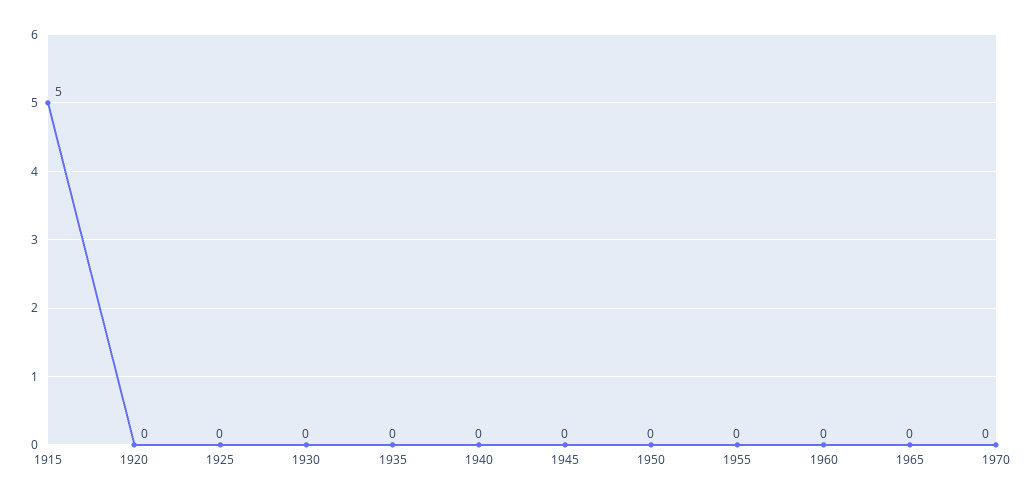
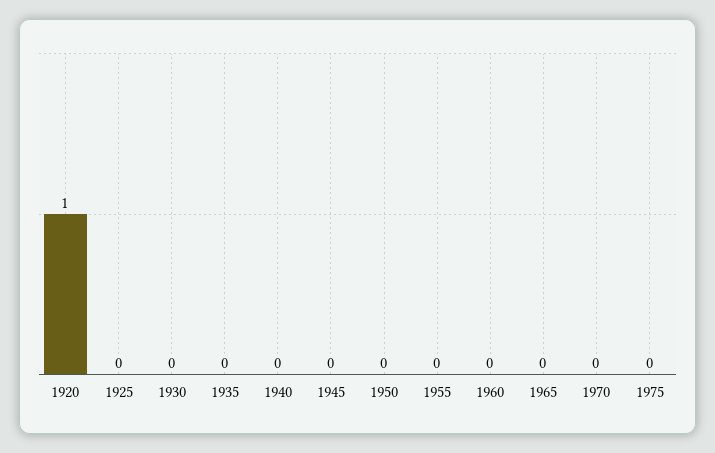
1915: 5 -> none
1920: 0 -> 1
1975: none -> 0

